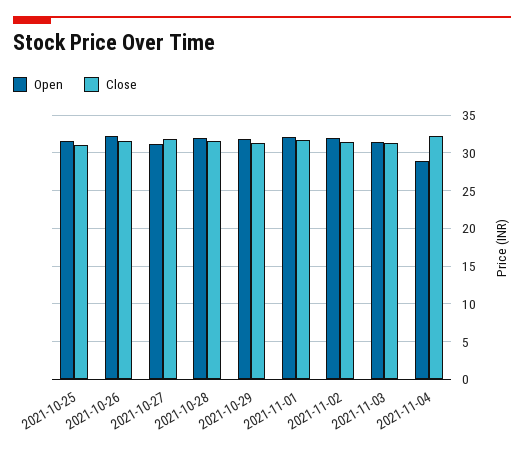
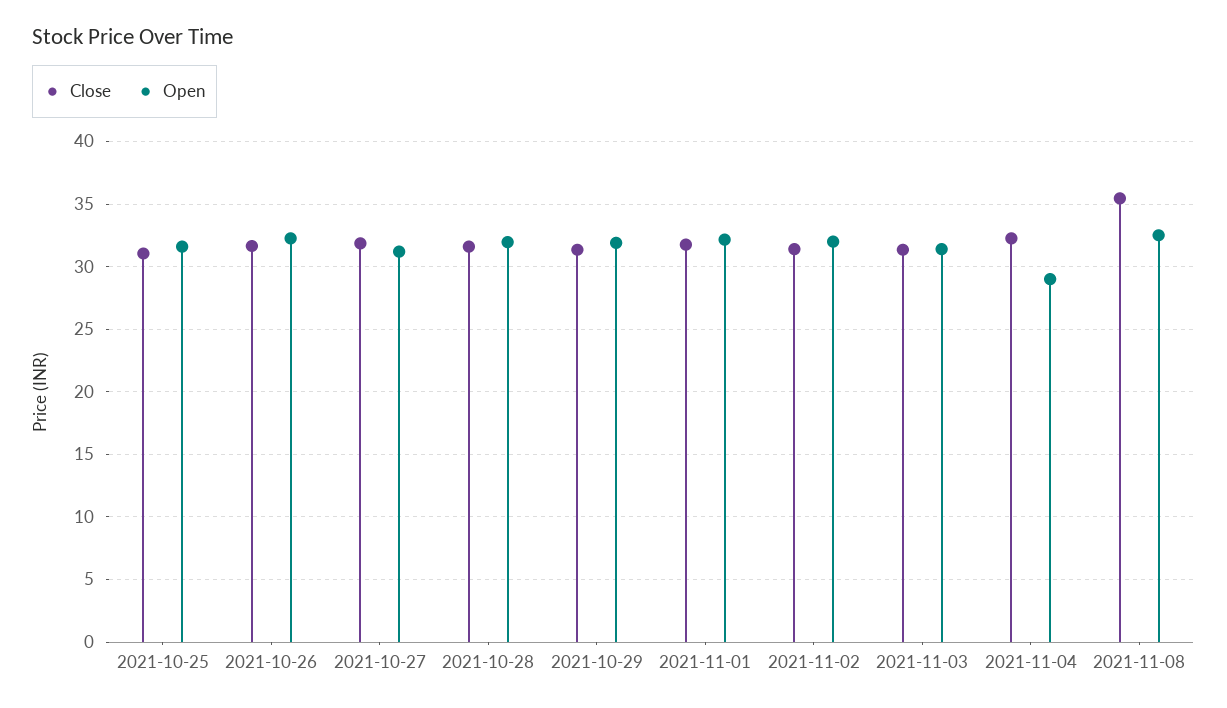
Close, 2021-11-08: none -> 35.5
Open, 2021-11-08: none -> 32.5

